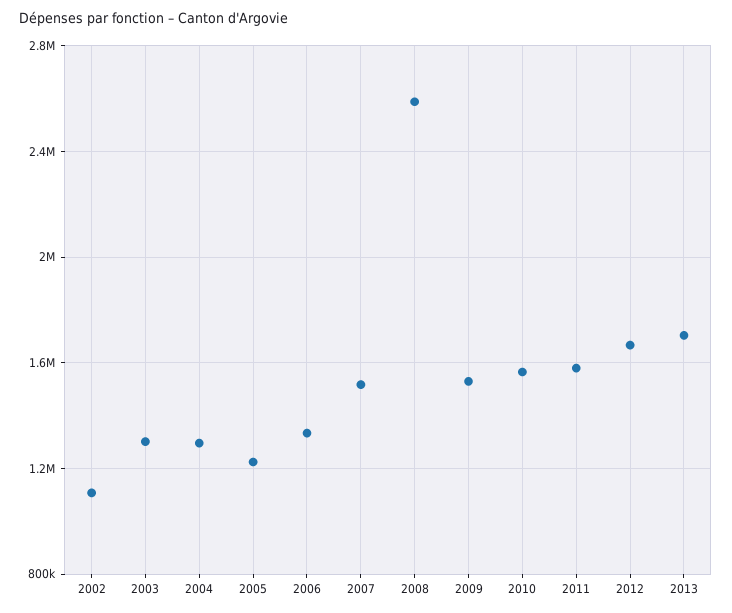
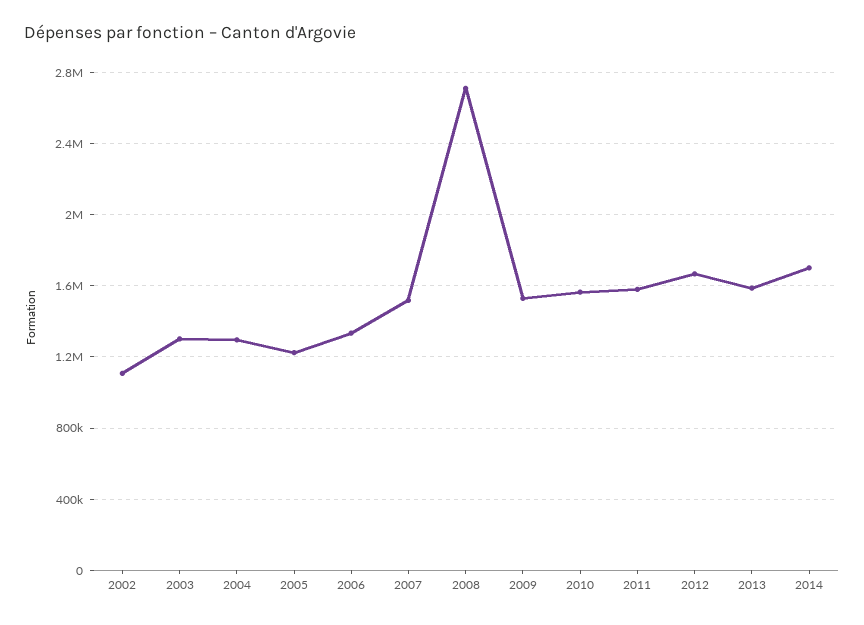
2008: 2600000 -> 2700000
2013: 1700000 -> 1600000
2014: none -> 1700000

